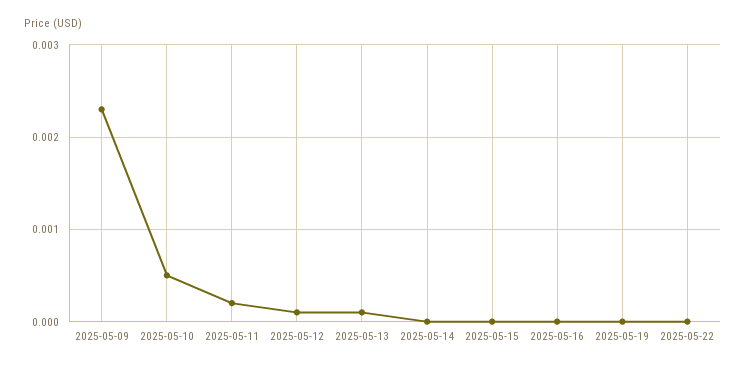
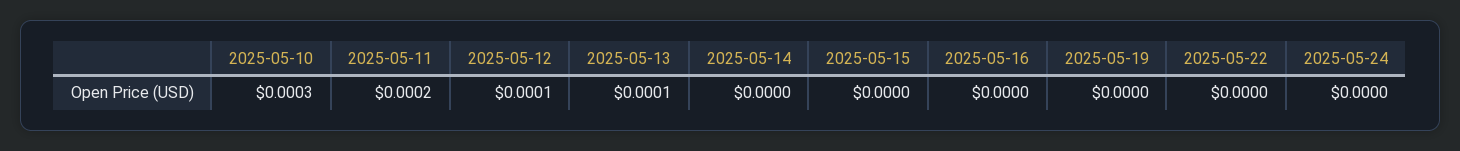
2025-05-09: 0.0023 -> none
2025-05-10: 0.0005 -> 0.0003
2025-05-24: none -> 0

